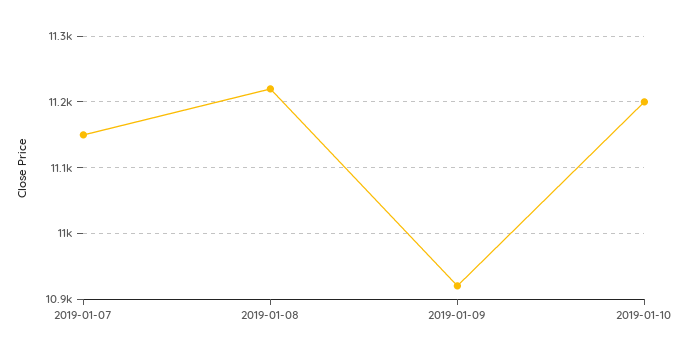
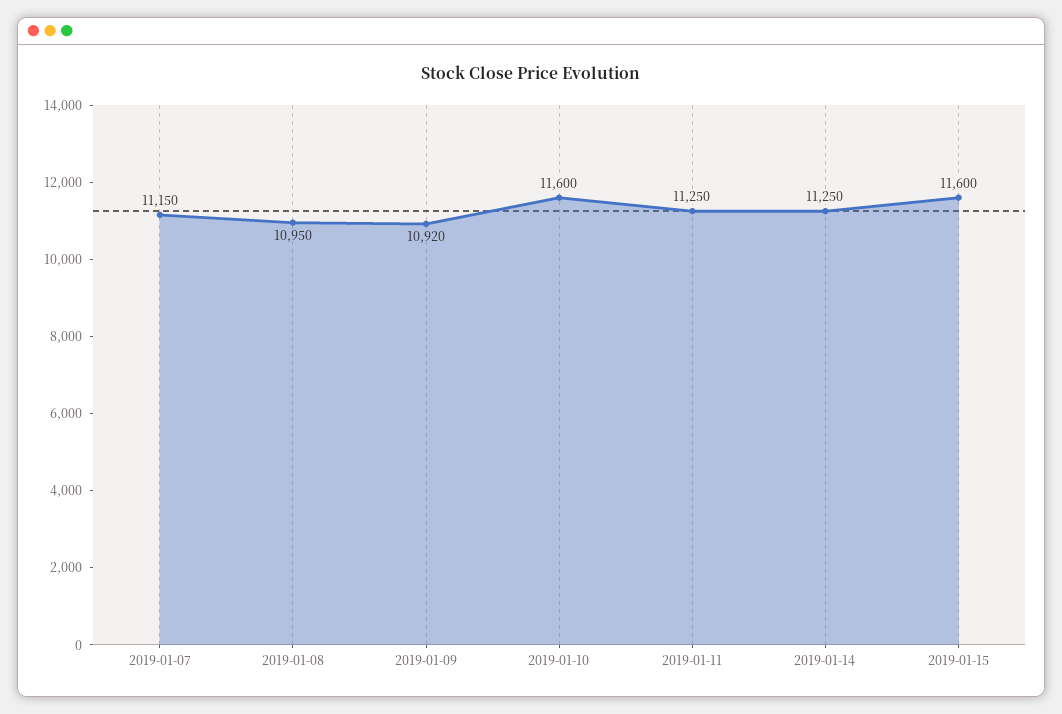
2019-01-08: 11220 -> 10950
2019-01-10: 11200 -> 11600
2019-01-11: none -> 11250
2019-01-14: none -> 11250
2019-01-15: none -> 11600

